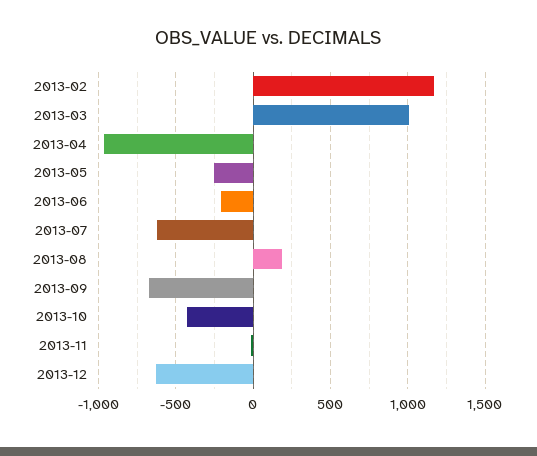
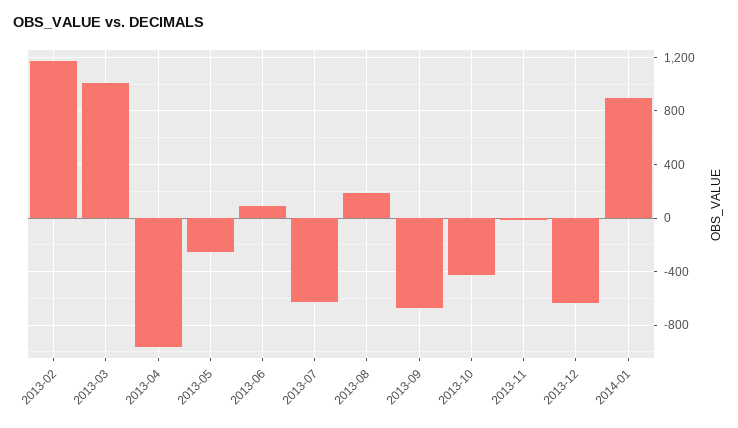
2013-06: -200 -> 100
2014-01: none -> 900

